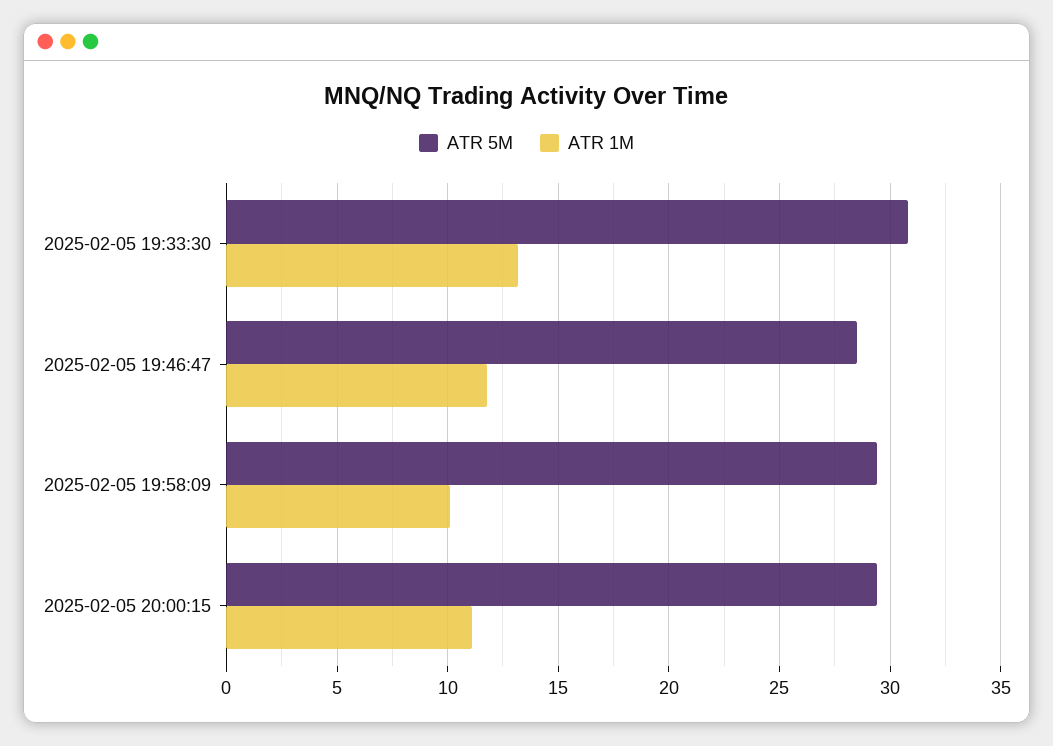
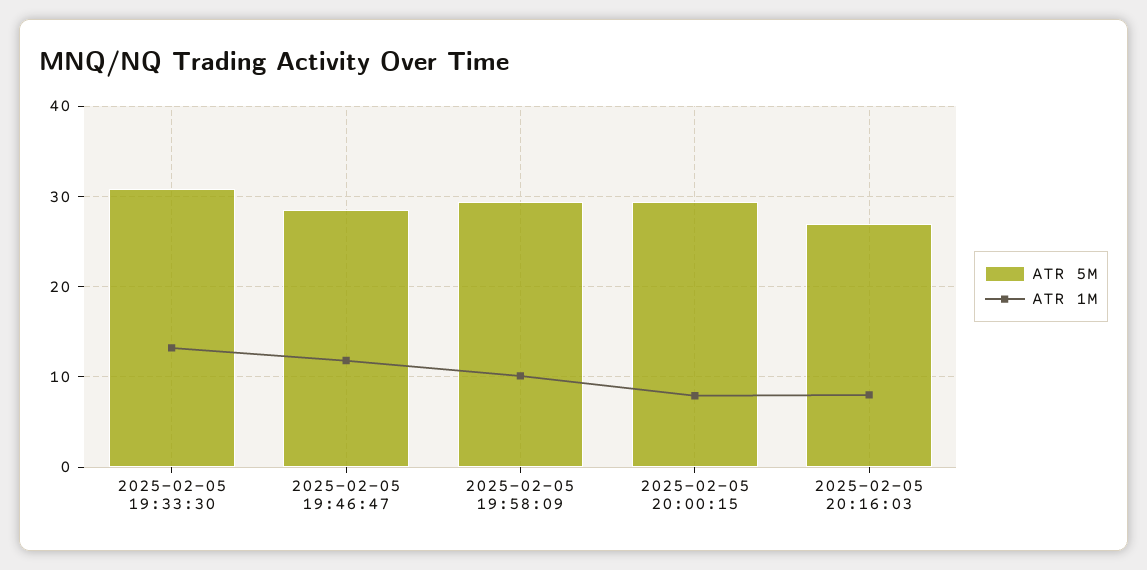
ATR 1M, 2025-02-05 20:00:15: 11 -> 8
ATR 5M, 2025-02-05 20:16:03: none -> 27
ATR 1M, 2025-02-05 20:16:03: none -> 8

